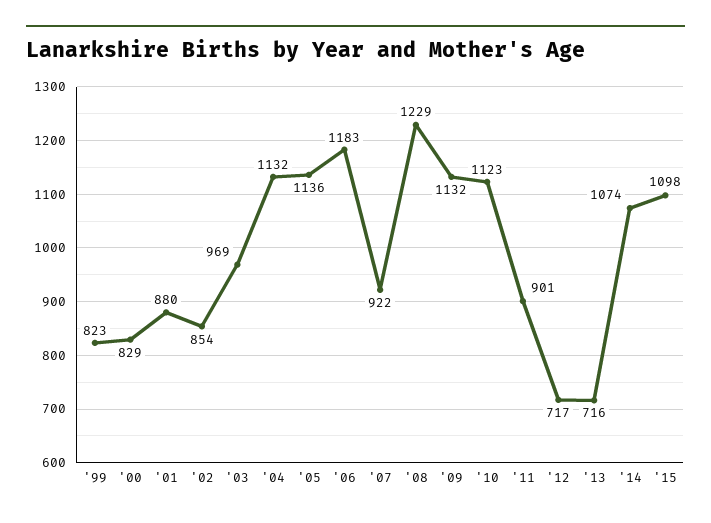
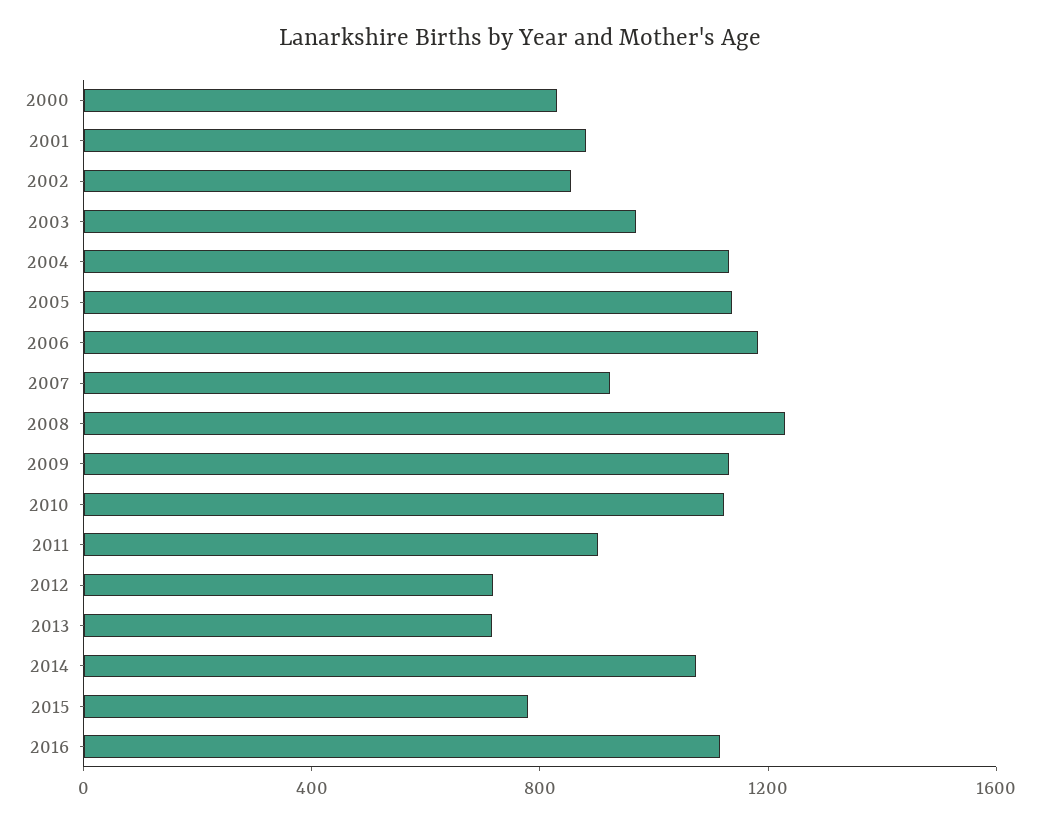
'99: 823 -> none
'15: 1098 -> 800
2016: none -> 1100

